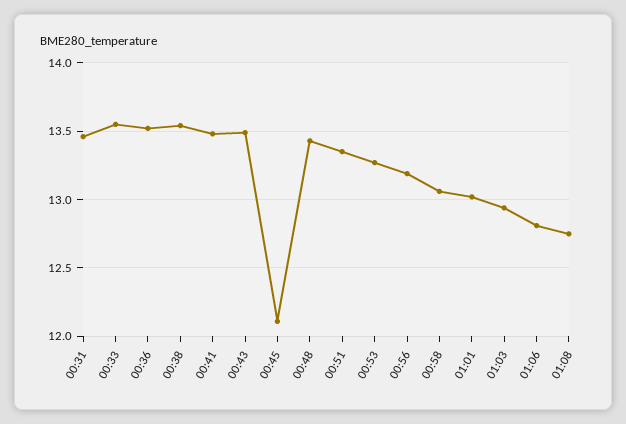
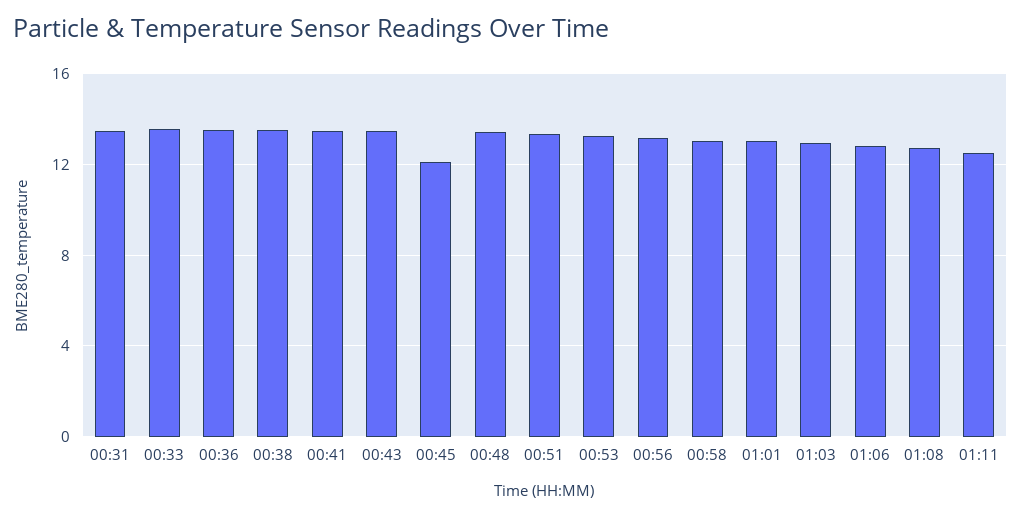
01:11: none -> 12.5

